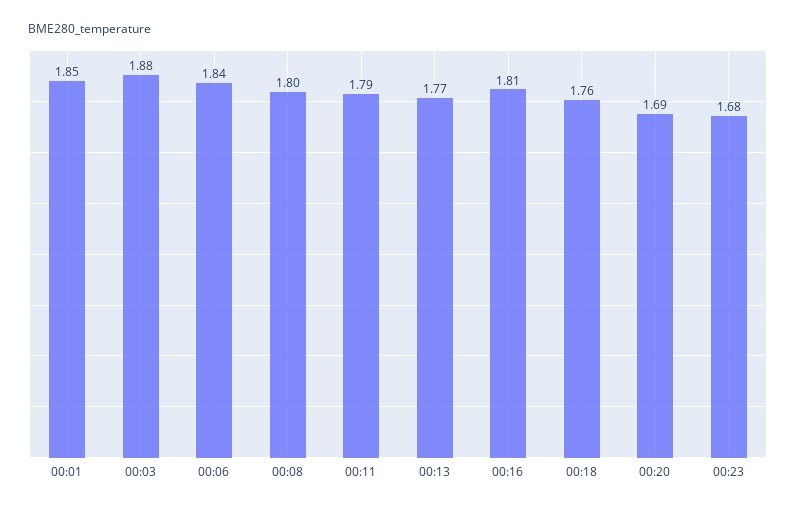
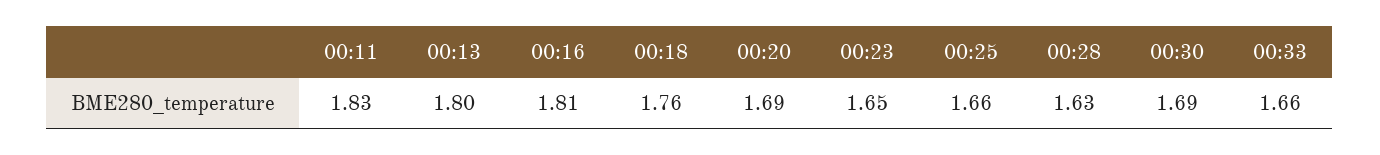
00:01: 1.85 -> none
00:03: 1.88 -> none
00:06: 1.84 -> none
00:08: 1.8 -> none
00:11: 1.79 -> 1.83
00:13: 1.77 -> 1.8
00:23: 1.68 -> 1.65
00:25: none -> 1.66
00:28: none -> 1.63
00:30: none -> 1.69
00:33: none -> 1.66

